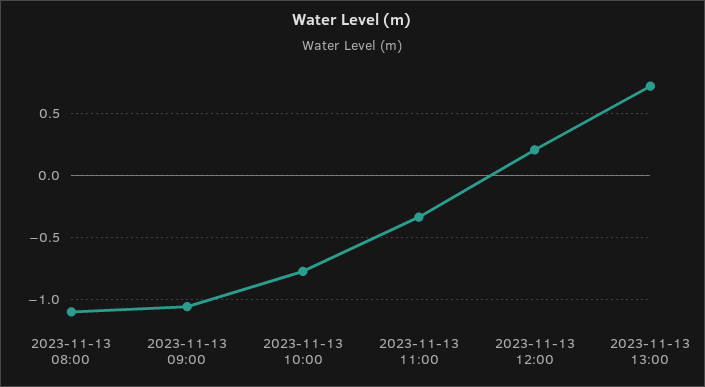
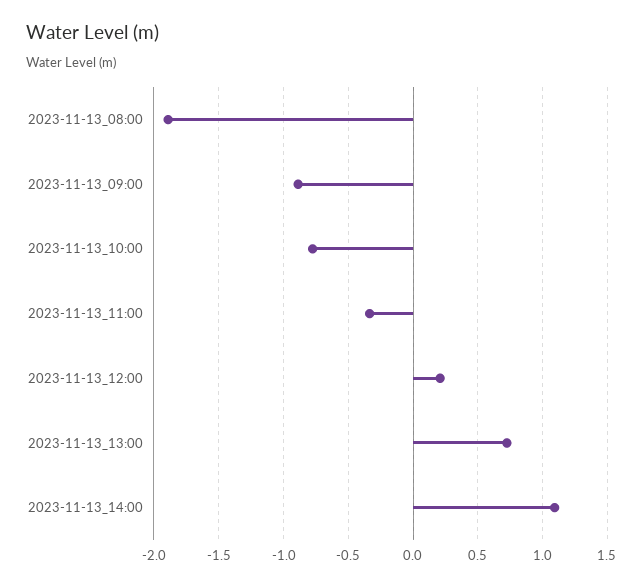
2023-11-13 08:00: -1.1 -> -1.9
2023-11-13 09:00: -1.05 -> -0.9
2023-11-13_14:00: none -> 1.1

